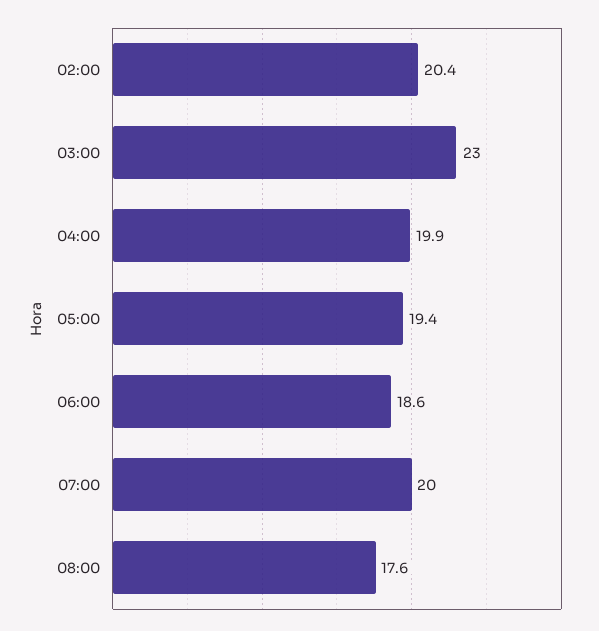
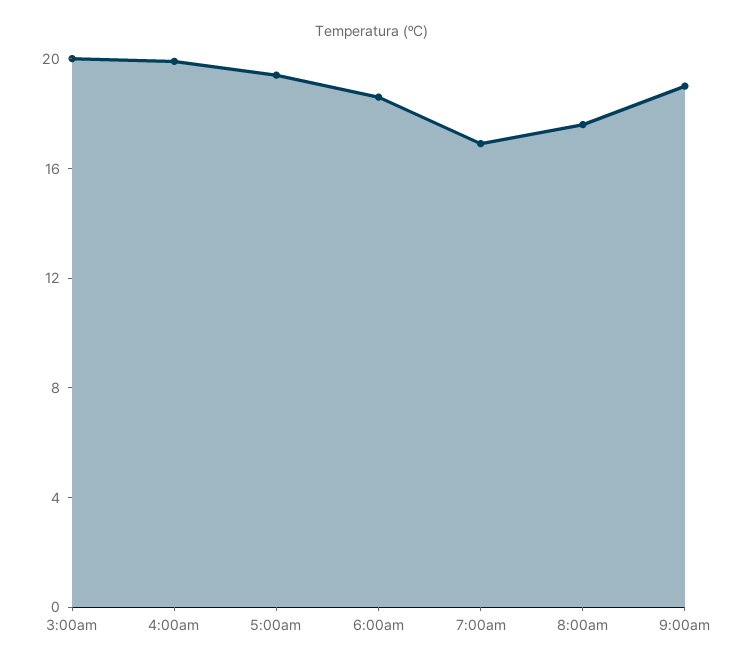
02:00: 20.4 -> none
03:00: 23 -> 20
07:00: 20 -> 17
9:00am: none -> 19

